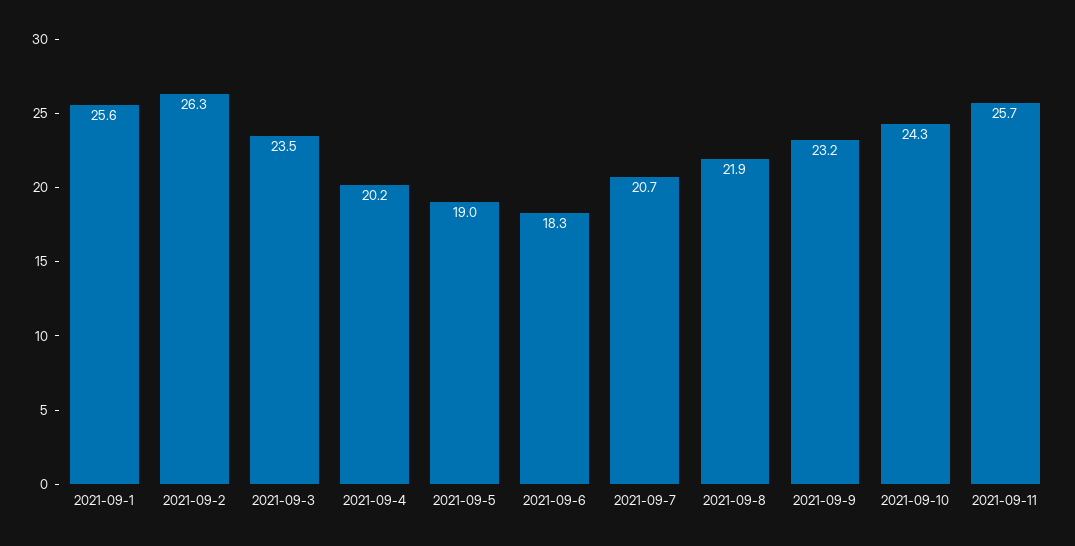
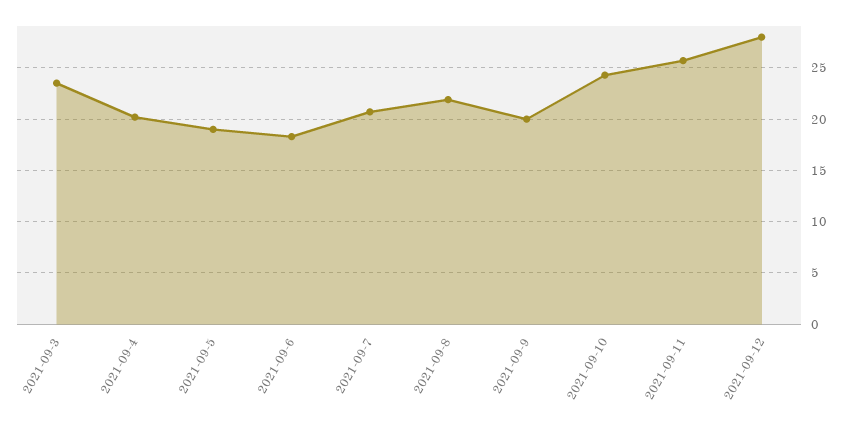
2021-09-1: 25.6 -> none
2021-09-2: 26.3 -> none
2021-09-9: 23.2 -> 20
2021-09-12: none -> 28

